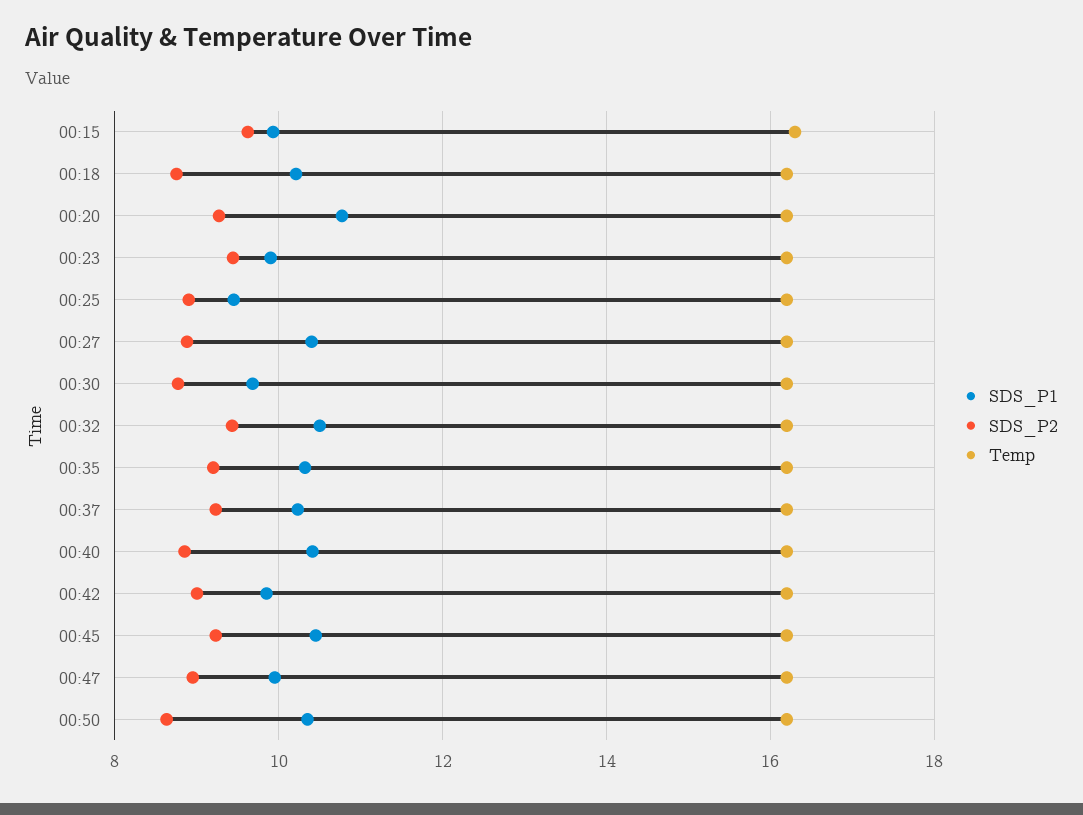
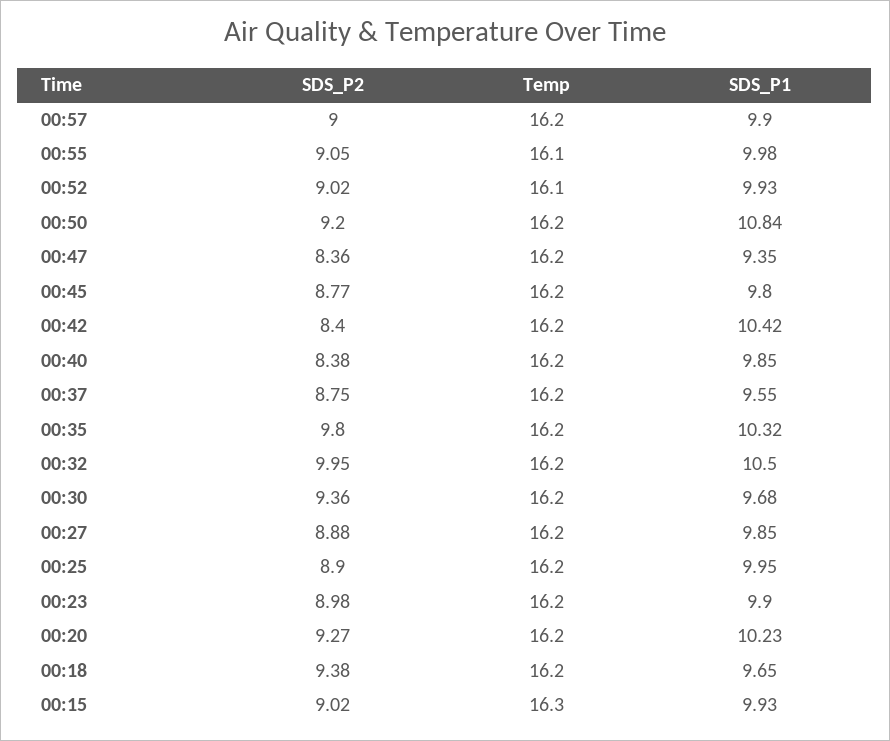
SDS_P2, 00:15: 9.6 -> 9.02
SDS_P1, 00:18: 10.2 -> 9.65
SDS_P2, 00:18: 8.8 -> 9.38
SDS_P1, 00:20: 10.8 -> 10.23
SDS_P2, 00:23: 9.4 -> 8.98
SDS_P1, 00:25: 9.4 -> 9.95
SDS_P1, 00:27: 10.4 -> 9.85
SDS_P2, 00:30: 8.8 -> 9.36
SDS_P2, 00:32: 9.4 -> 9.95
SDS_P2, 00:35: 9.2 -> 9.8
SDS_P1, 00:37: 10.2 -> 9.55
SDS_P2, 00:37: 9.2 -> 8.75
SDS_P1, 00:40: 10.4 -> 9.85
SDS_P2, 00:40: 8.8 -> 8.38
SDS_P1, 00:42: 9.8 -> 10.42
SDS_P2, 00:42: 9 -> 8.4
SDS_P1, 00:45: 10.4 -> 9.8
SDS_P2, 00:45: 9.2 -> 8.77
SDS_P1, 00:47: 10 -> 9.35
SDS_P2, 00:47: 9 -> 8.36
SDS_P1, 00:50: 10.4 -> 10.84
SDS_P2, 00:50: 8.6 -> 9.2
SDS_P2, 00:57: none -> 9
Temp, 00:57: none -> 16.2
SDS_P1, 00:57: none -> 9.9
SDS_P2, 00:55: none -> 9.05
Temp, 00:55: none -> 16.1
SDS_P1, 00:55: none -> 9.98
SDS_P2, 00:52: none -> 9.02
Temp, 00:52: none -> 16.1
SDS_P1, 00:52: none -> 9.93

